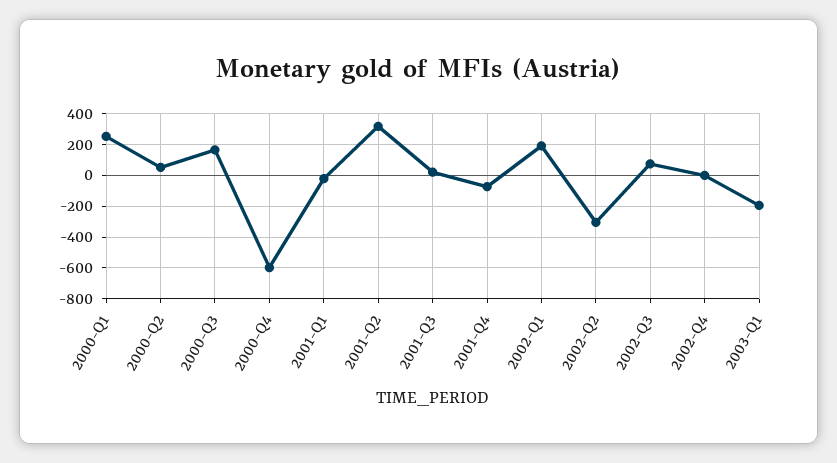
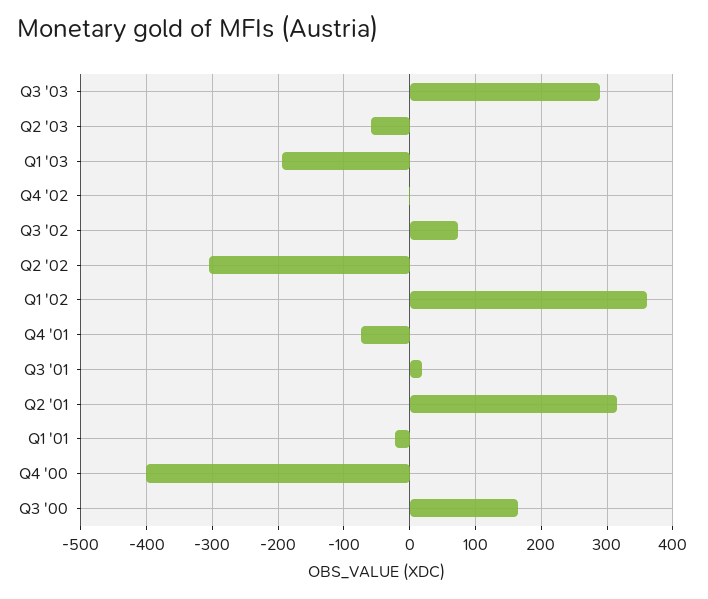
2000-Q1: 250 -> none
2000-Q2: 50 -> none
2000-Q4: -600 -> -400
2002-Q1: 200 -> 360
Q3 '03: none -> 290
Q2 '03: none -> -60

